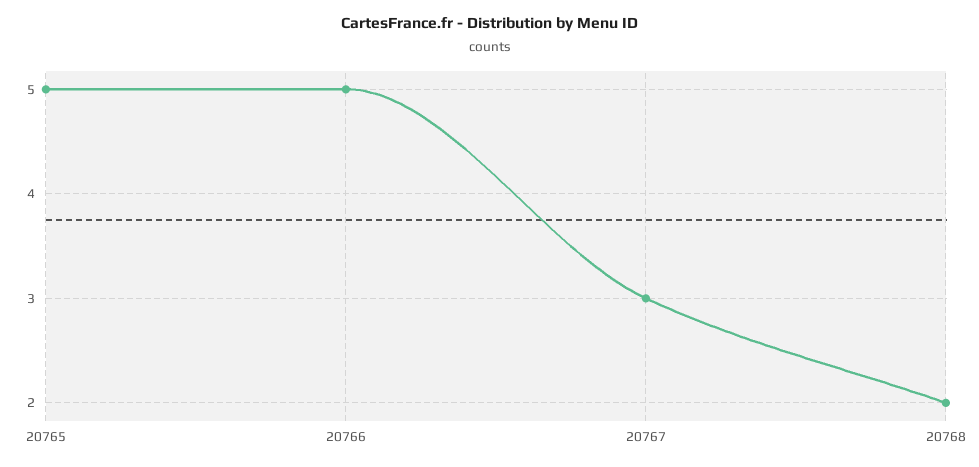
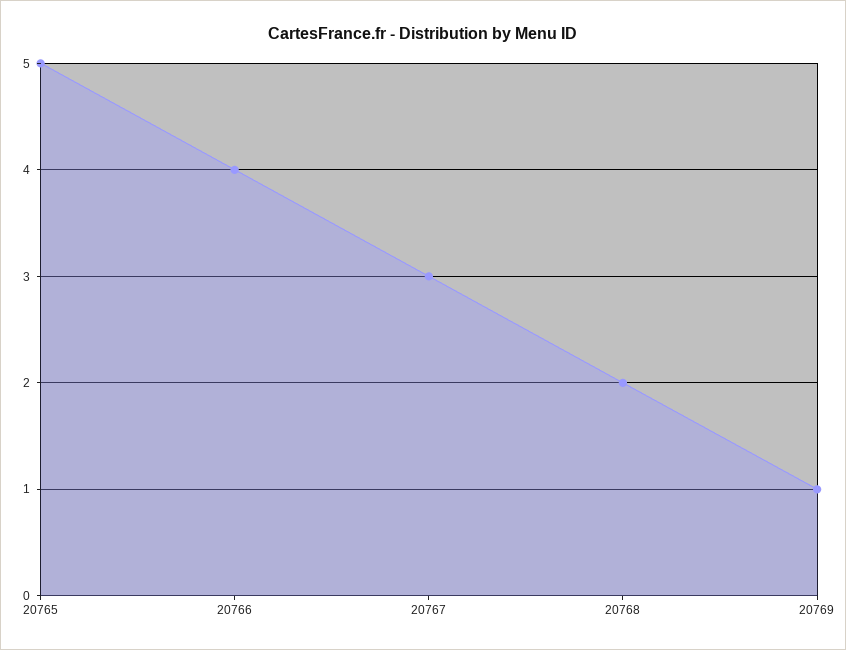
20766: 5 -> 4
20769: none -> 1

